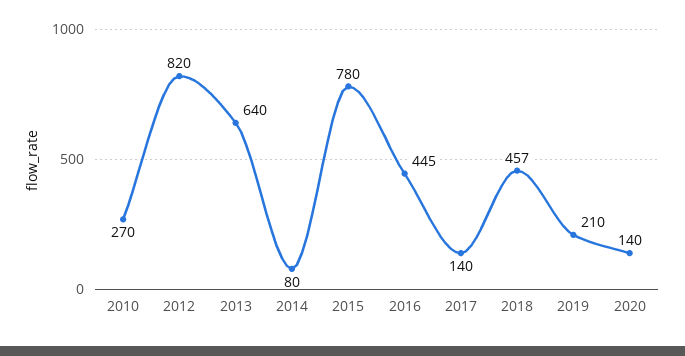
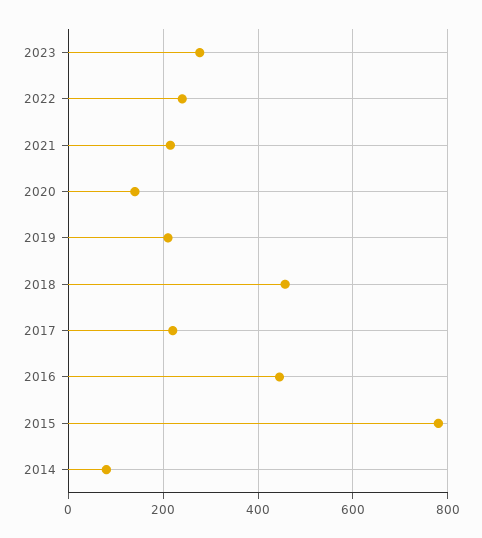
2010: 270 -> none
2012: 820 -> none
2013: 640 -> none
2017: 140 -> 220
2023: none -> 280
2022: none -> 240
2021: none -> 220

